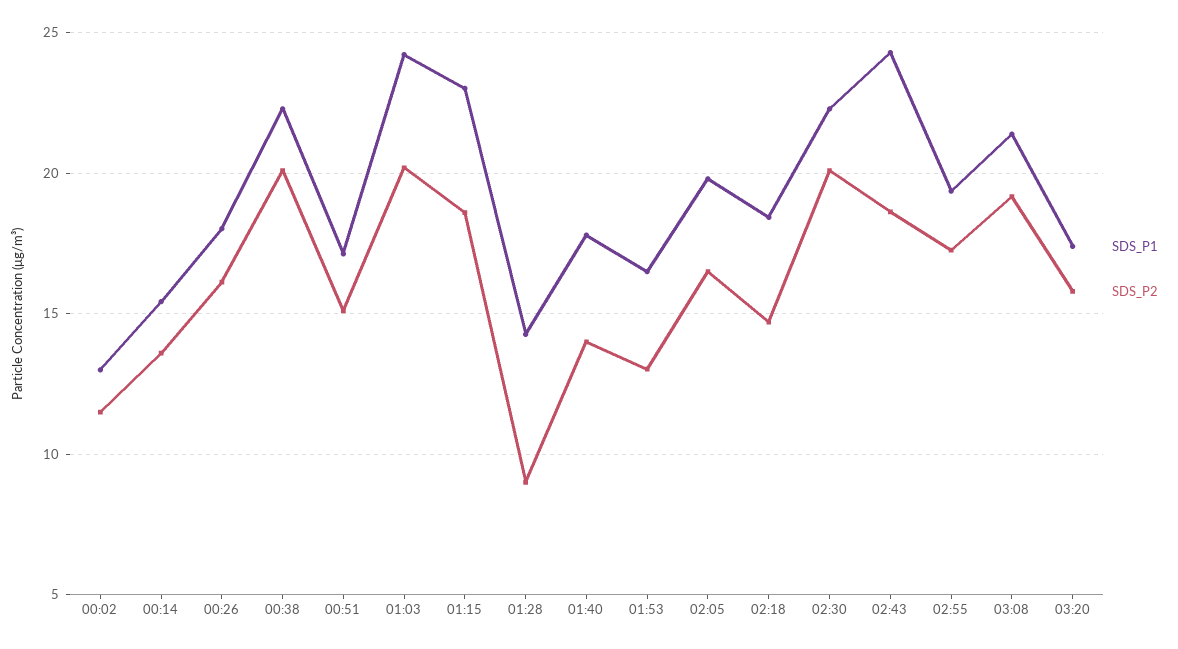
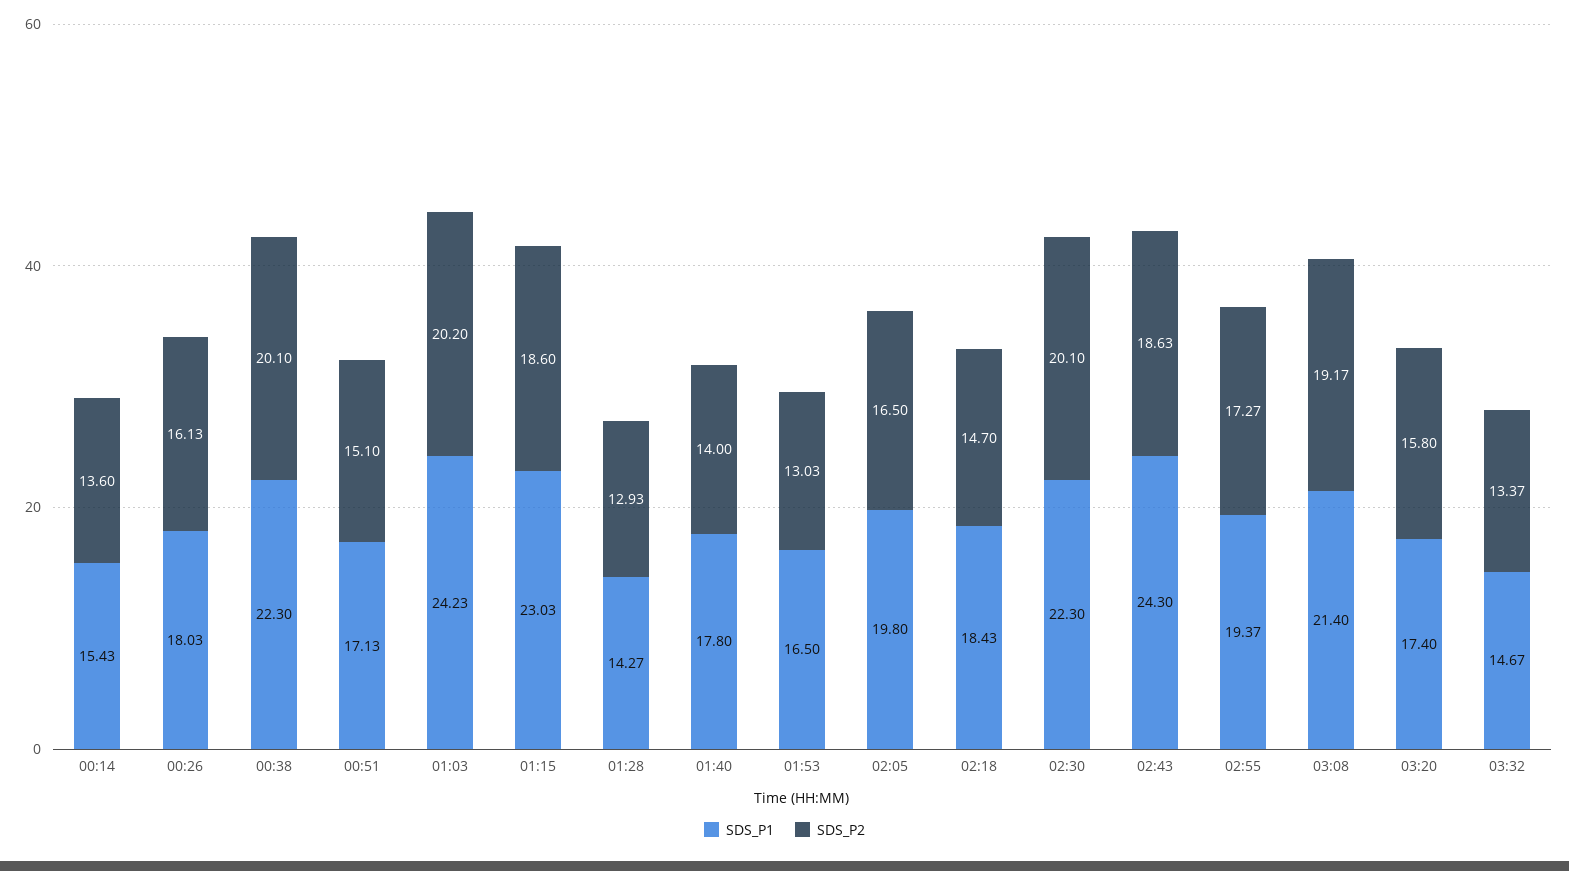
SDS_P1, 00:02: 13 -> none
SDS_P2, 00:02: 11.5 -> none
SDS_P2, 01:28: 9 -> 12.93
SDS_P1, 03:32: none -> 14.67
SDS_P2, 03:32: none -> 13.37

